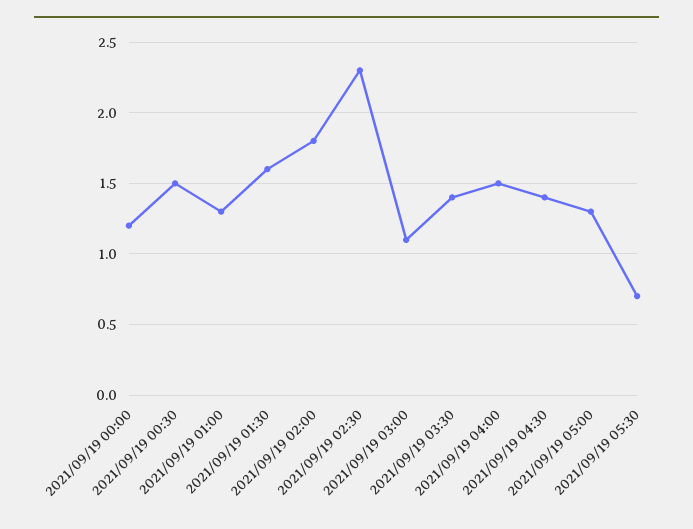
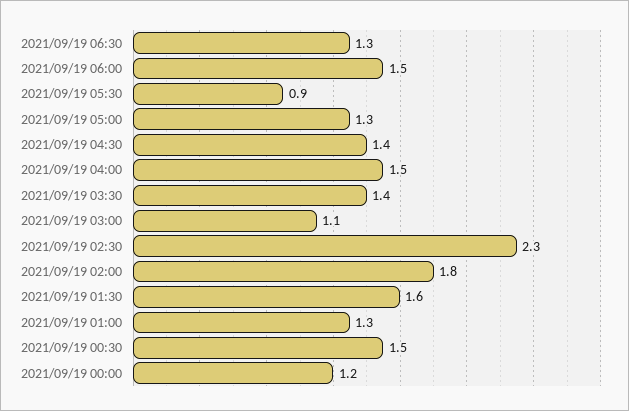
2021/09/19 05:30: 0.7 -> 0.9
2021/09/19 06:30: none -> 1.3
2021/09/19 06:00: none -> 1.5

